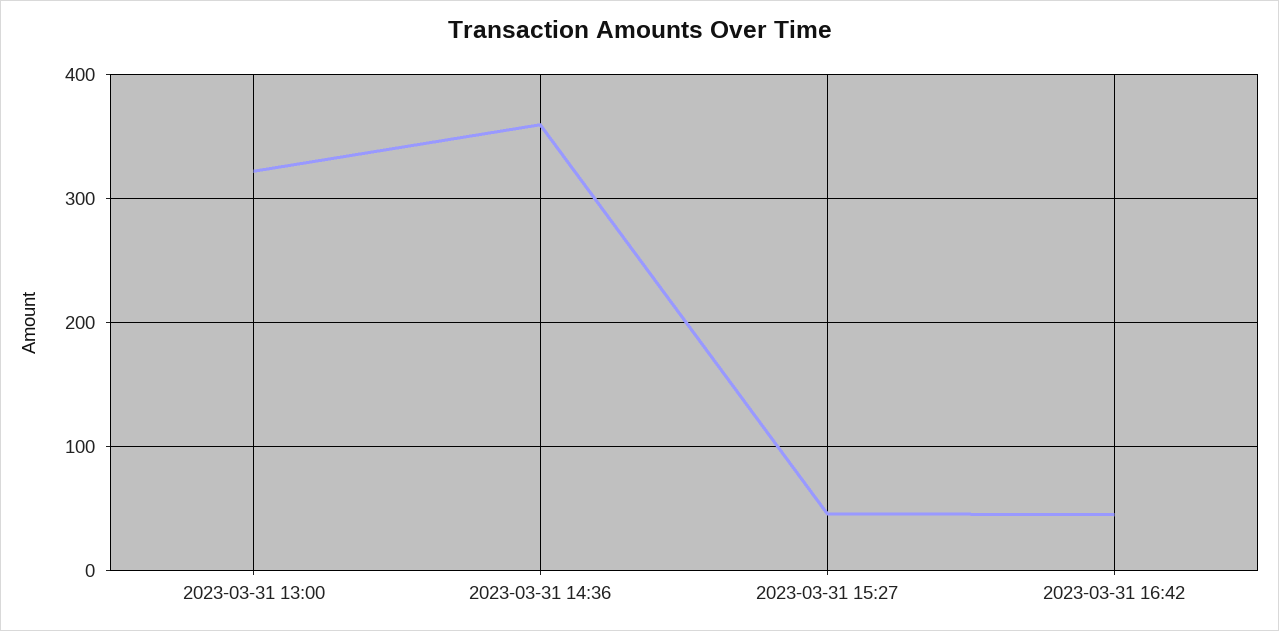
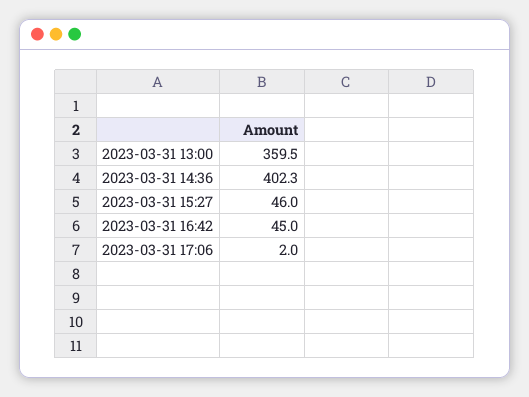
2023-03-31 13:00: 320 -> 359.5
2023-03-31 14:36: 360 -> 402.3
2023-03-31 17:06: none -> 2

